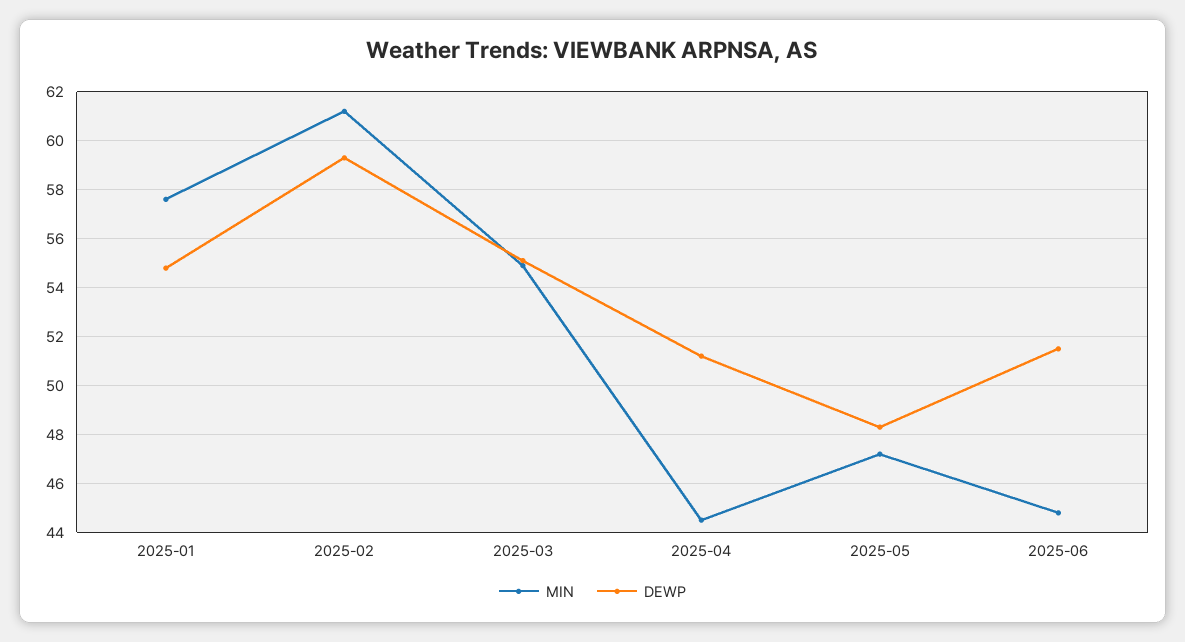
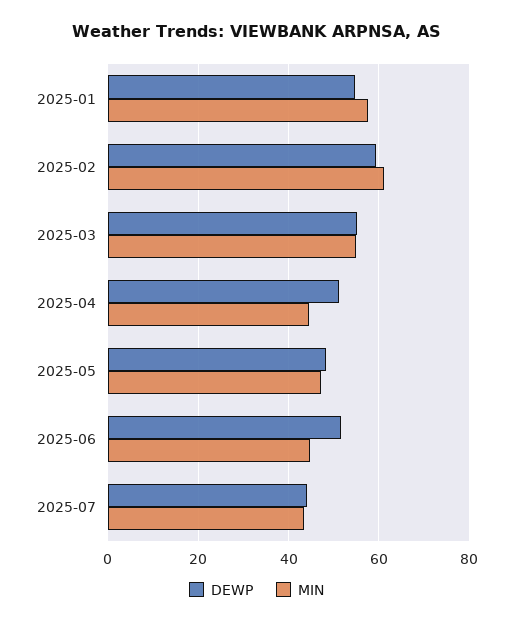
DEWP, 2025-07: none -> 44
MIN, 2025-07: none -> 44

